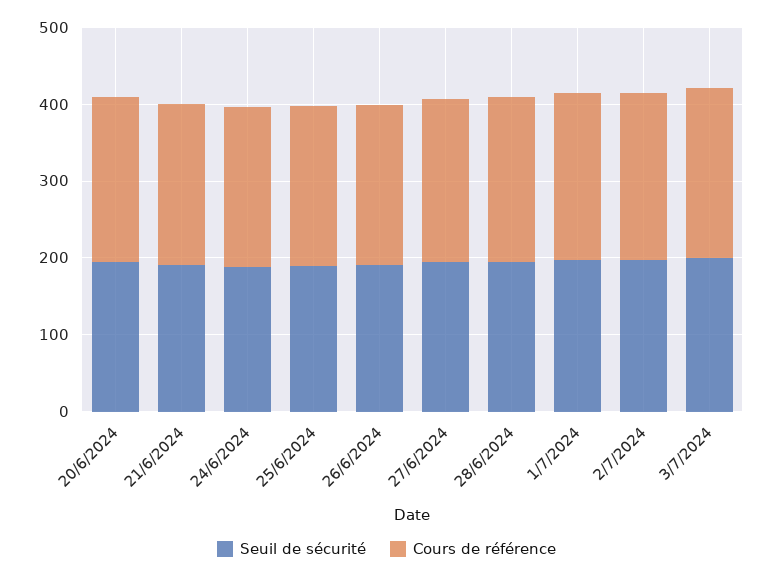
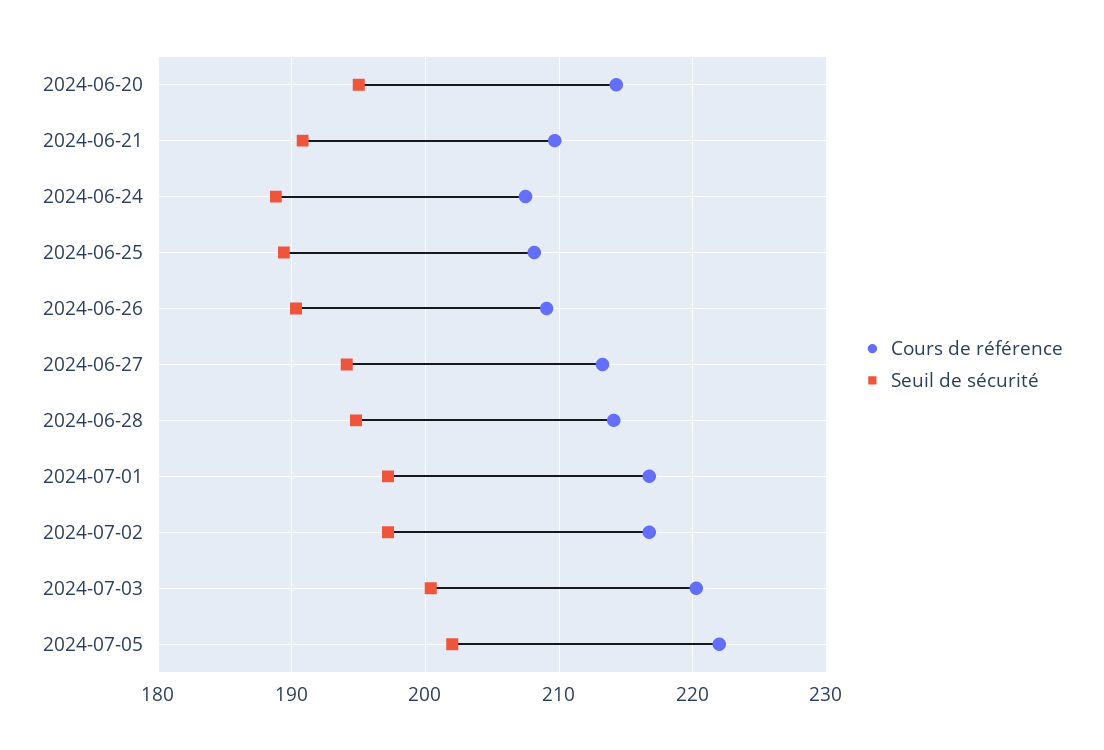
Cours de référence, 2024-07-05: none -> 222
Seuil de sécurité, 2024-07-05: none -> 202

